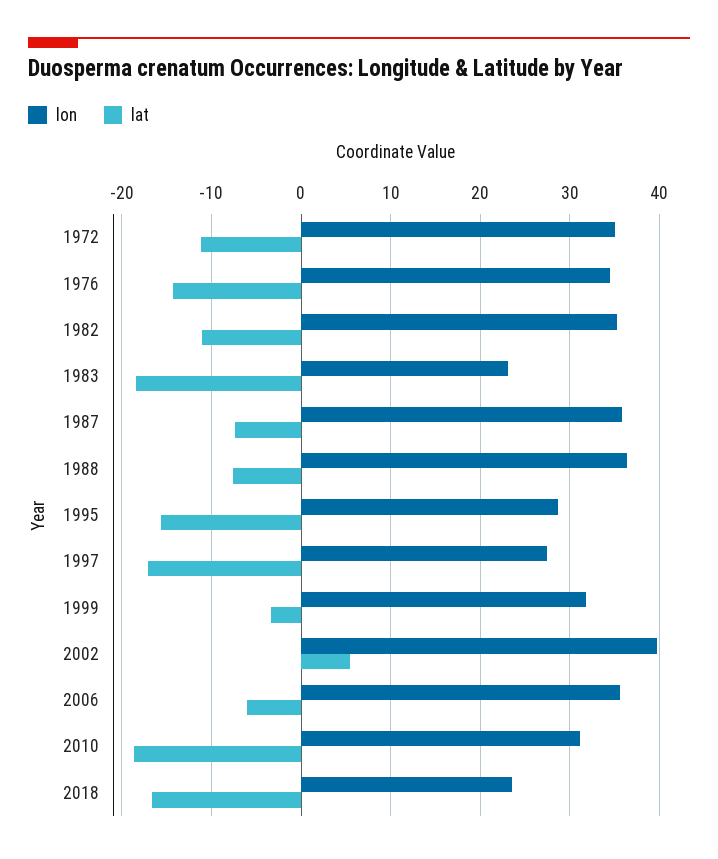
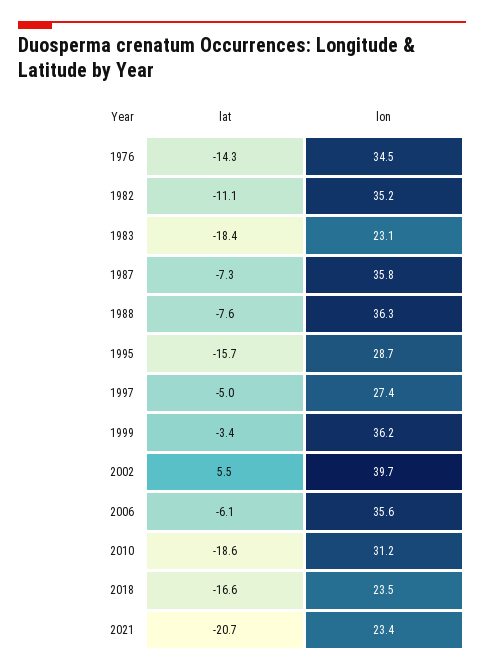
lon, 1972: 35 -> none
lat, 1972: -11 -> none
lat, 1997: -17 -> -5
lon, 1999: 32 -> 36.2
lat, 2021: none -> -20.7
lon, 2021: none -> 23.4

